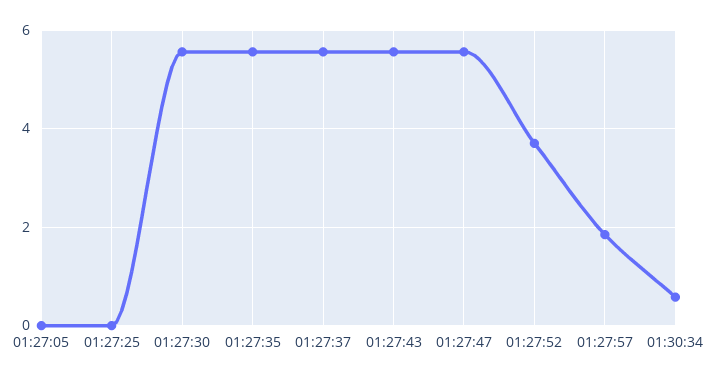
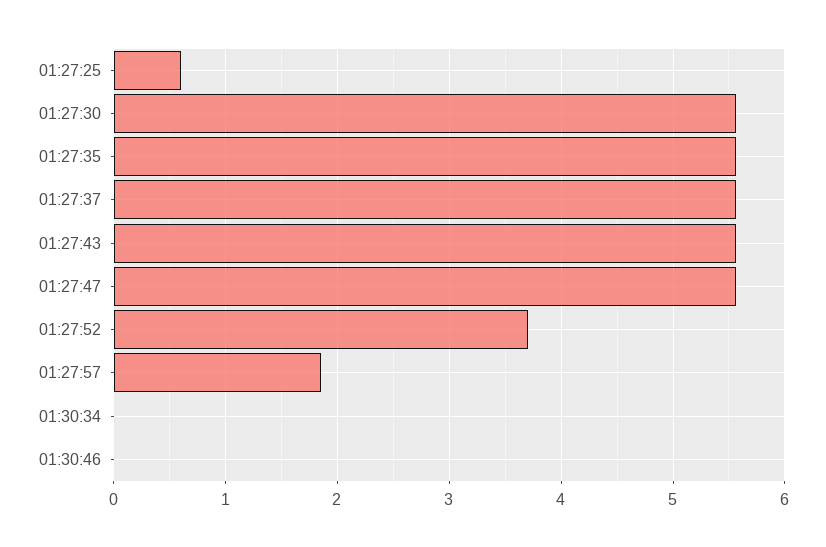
01:27:05: 0 -> none
01:27:25: 0 -> 0.6
01:30:34: 0.6 -> 0
01:30:46: none -> 0

